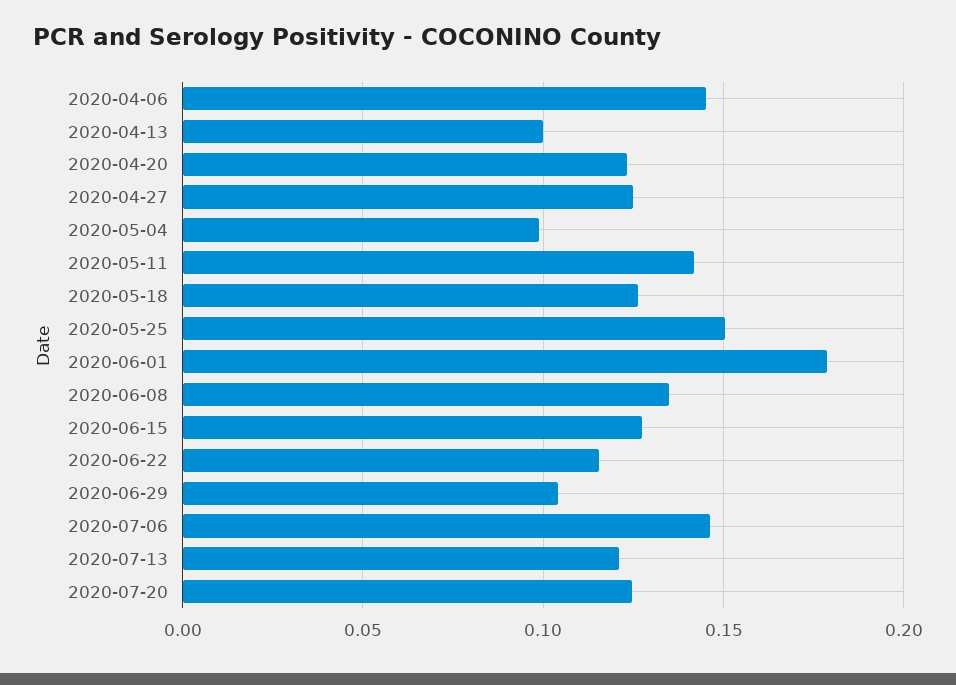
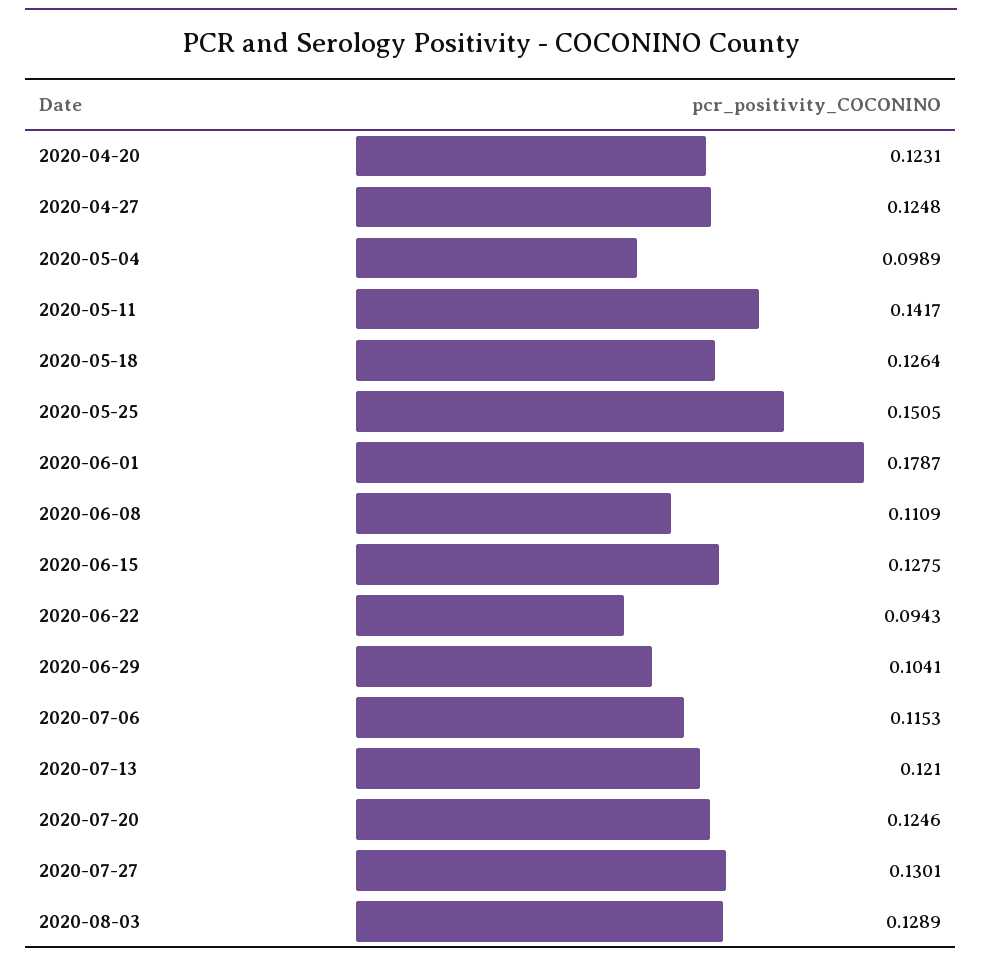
2020-04-06: 0.145 -> none
2020-04-13: 0.1 -> none
2020-06-08: 0.135 -> 0.1109
2020-06-22: 0.115 -> 0.0943
2020-07-06: 0.145 -> 0.1153
2020-07-27: none -> 0.1301
2020-08-03: none -> 0.1289

